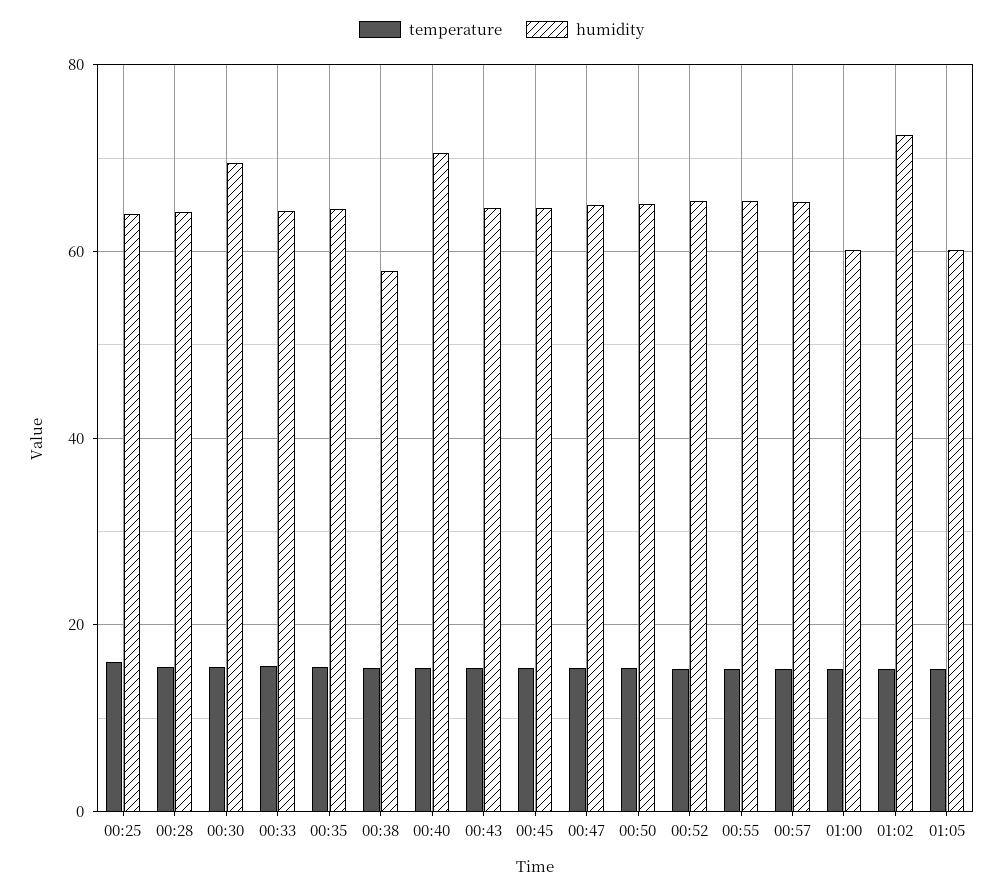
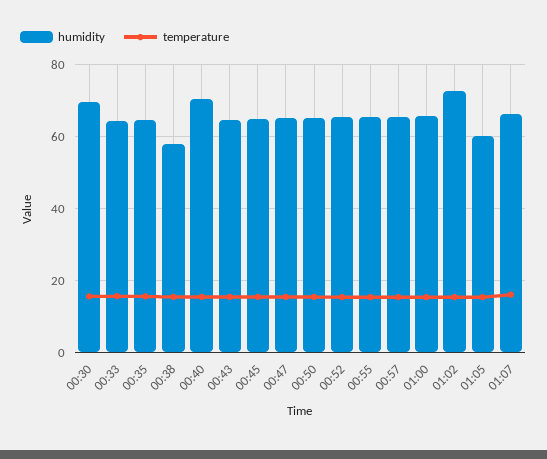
temperature, 00:25: 16 -> none
humidity, 00:25: 64 -> none
temperature, 00:28: 16 -> none
humidity, 00:28: 64 -> none
humidity, 01:00: 60 -> 66
humidity, 01:07: none -> 66
temperature, 01:07: none -> 16

